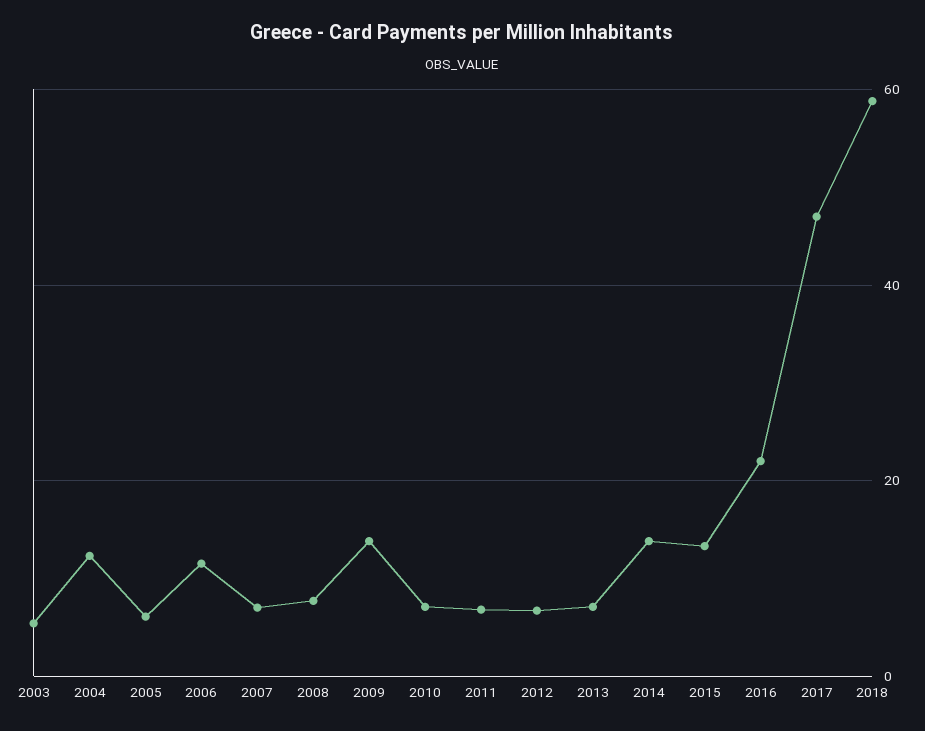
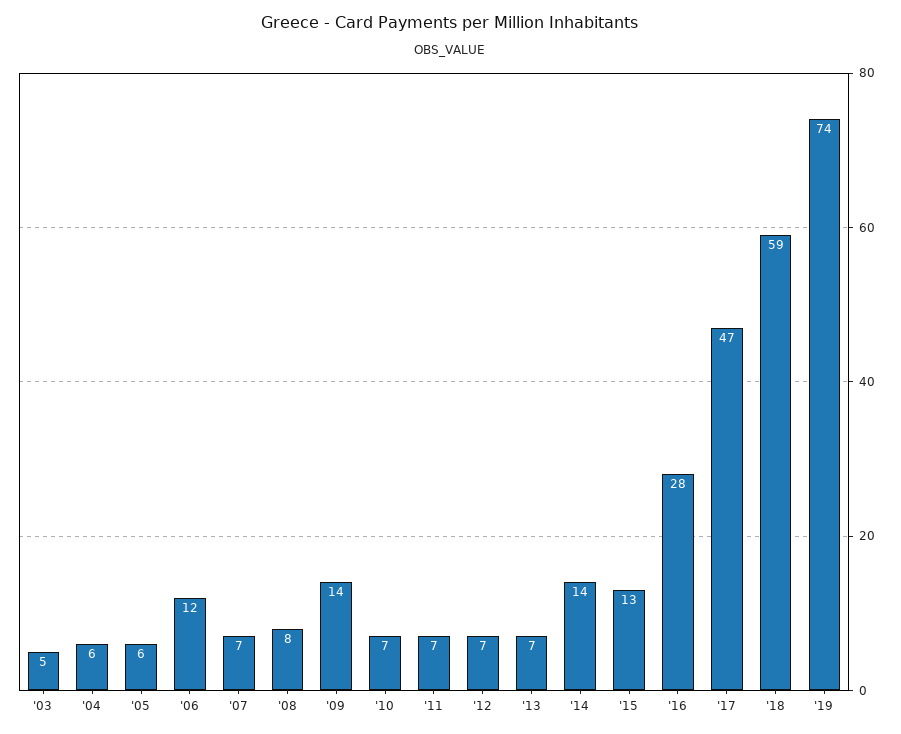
2004: 12 -> 6
2016: 22 -> 28
'19: none -> 74

